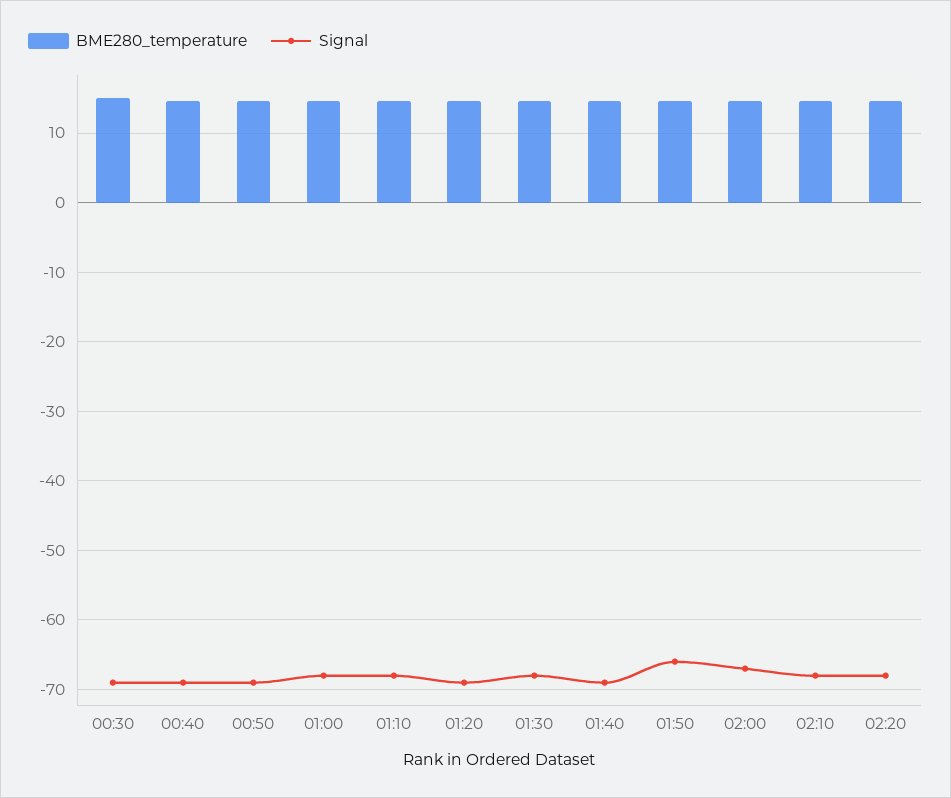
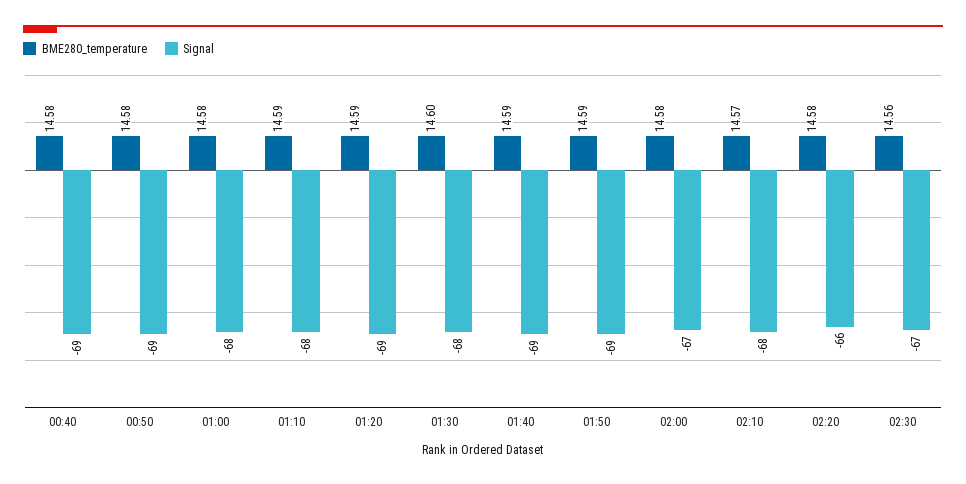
BME280_temperature, 00:30: 15 -> none
Signal, 00:30: -69 -> none
Signal, 01:50: -66 -> -69
Signal, 02:20: -68 -> -66
BME280_temperature, 02:30: none -> 14.56
Signal, 02:30: none -> -67

